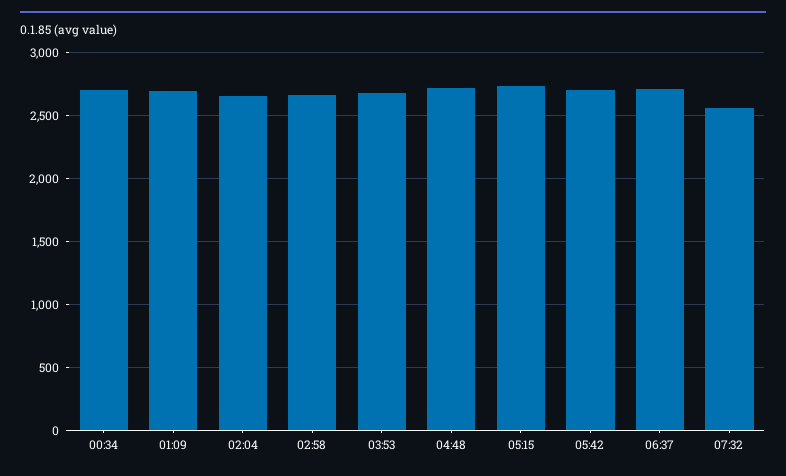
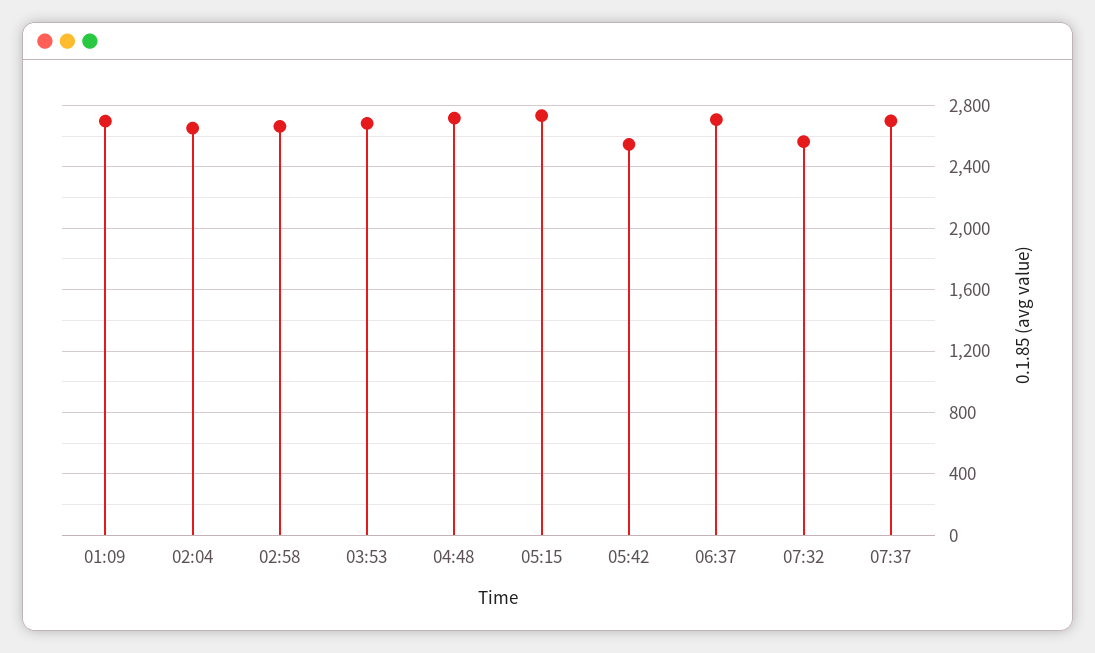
00:34: 2700 -> none
05:42: 2700 -> 2550
07:37: none -> 2700

